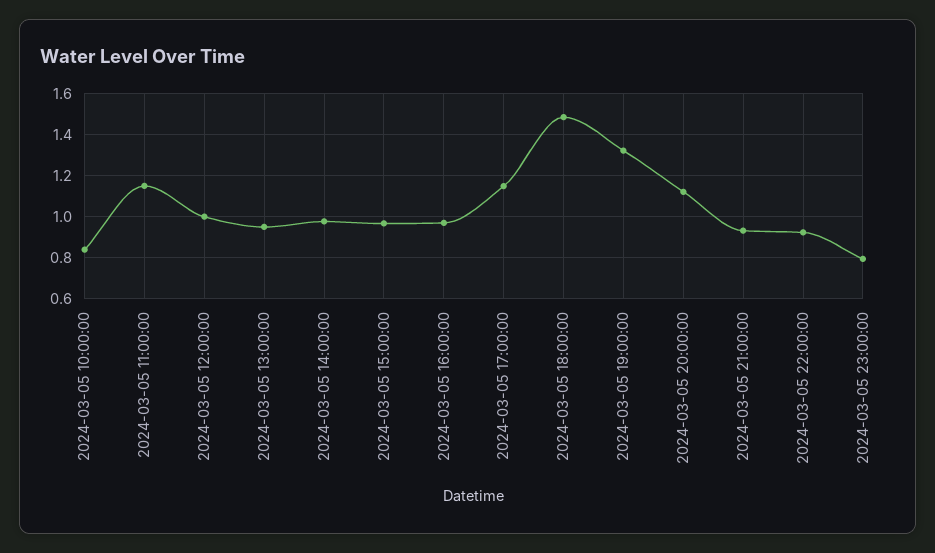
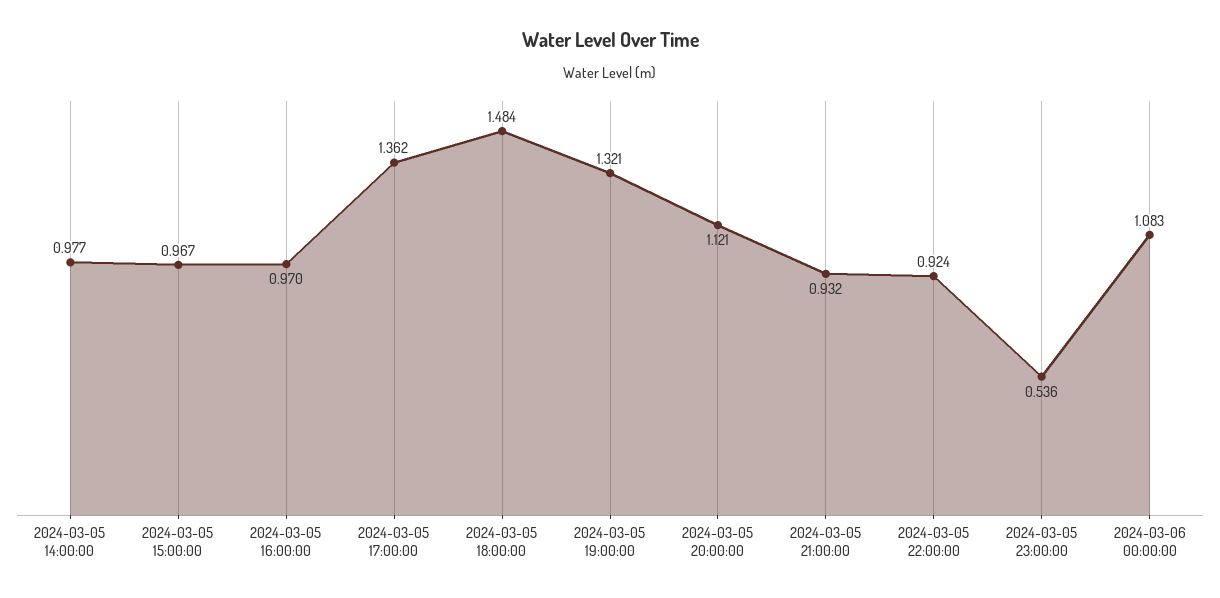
2024-03-05 10:00:00: 0.85 -> none
2024-03-05 11:00:00: 1.15 -> none
2024-03-05 12:00:00: 1 -> none
2024-03-05 13:00:00: 0.95 -> none
2024-03-05 17:00:00: 1.15 -> 1.362
2024-03-05 23:00:00: 0.8 -> 0.536
2024-03-06 00:00:00: none -> 1.083

